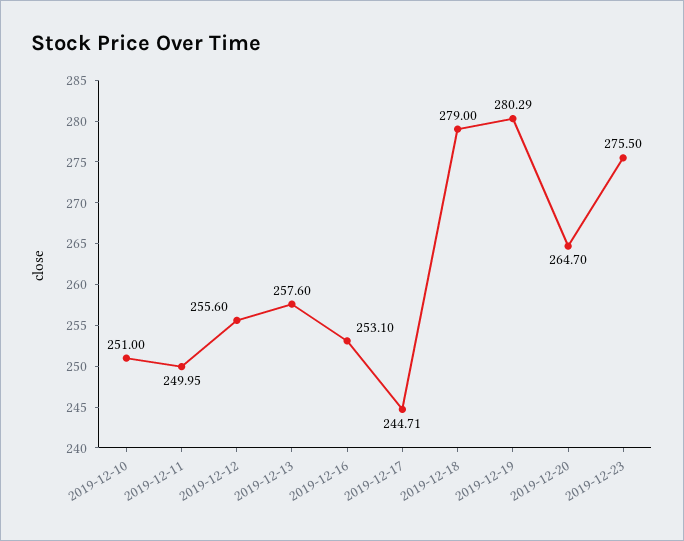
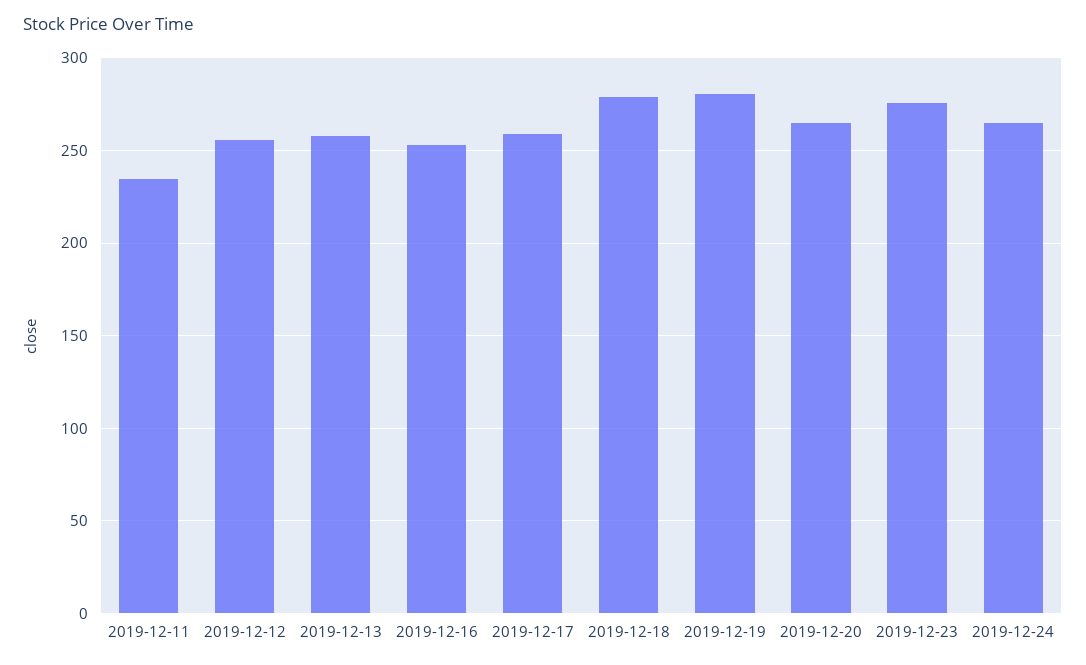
2019-12-10: 251 -> none
2019-12-11: 249.95 -> 235
2019-12-17: 244.71 -> 260
2019-12-24: none -> 265

